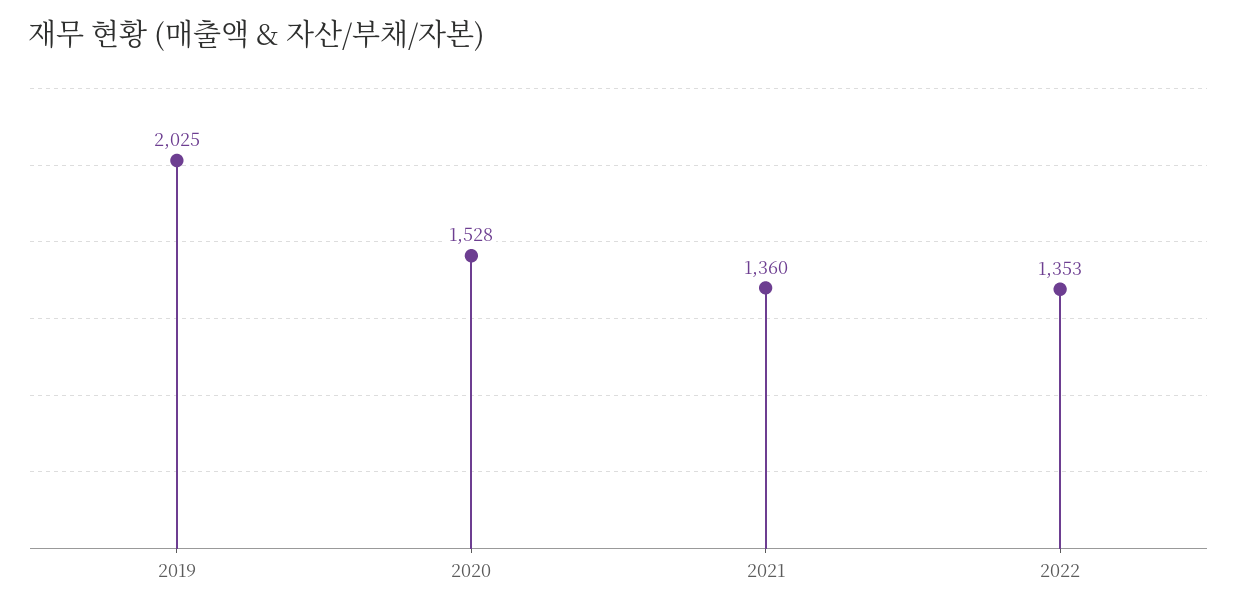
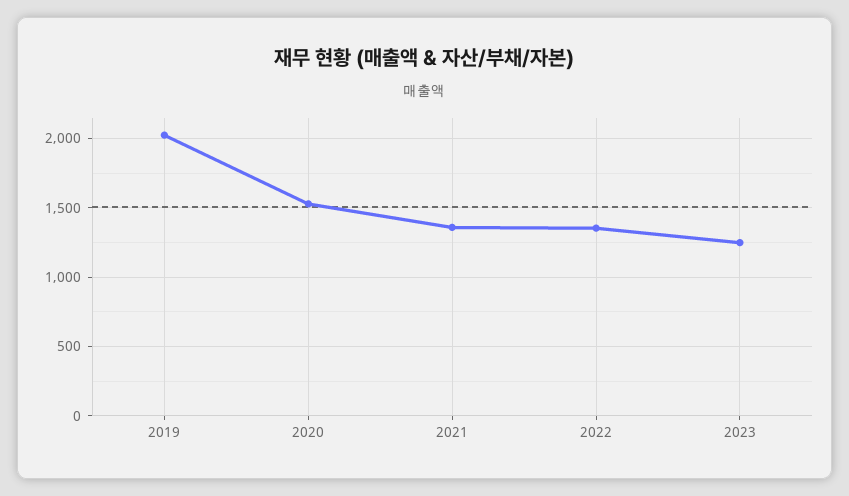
2023: none -> 1250

